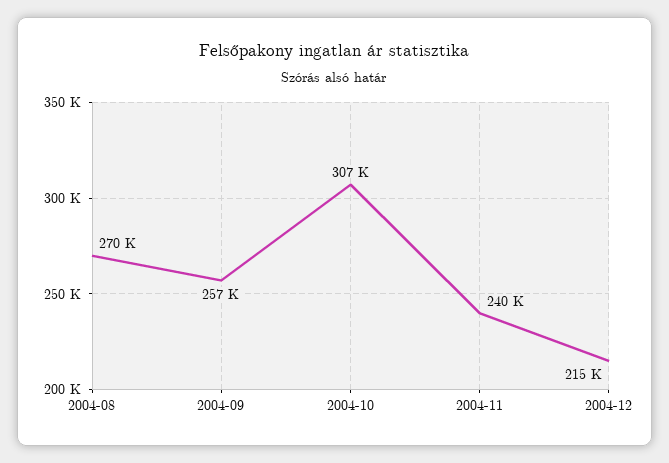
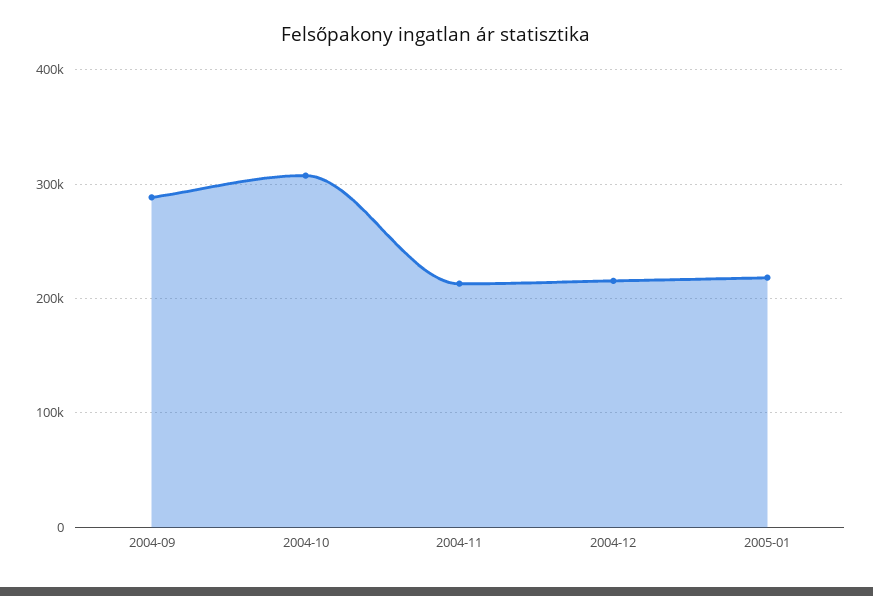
2004-08: 270000 -> none
2004-09: 257000 -> 290000
2004-11: 240000 -> 210000
2005-01: none -> 220000

